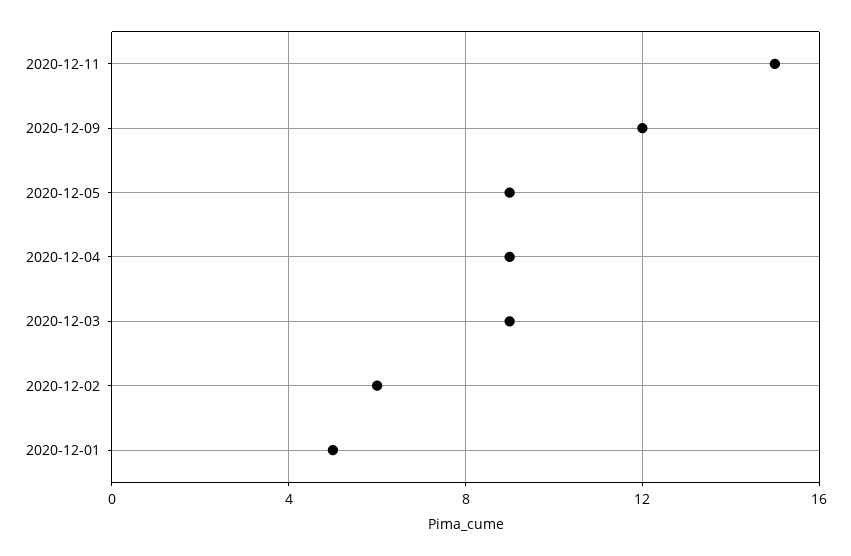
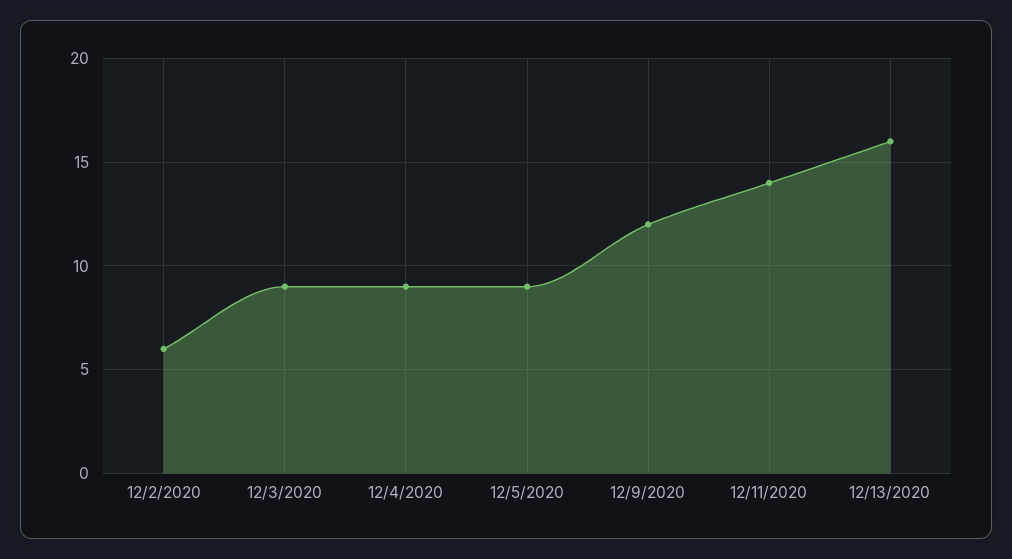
2020-12-11: 15 -> 14
2020-12-01: 5 -> none
12/13/2020: none -> 16

